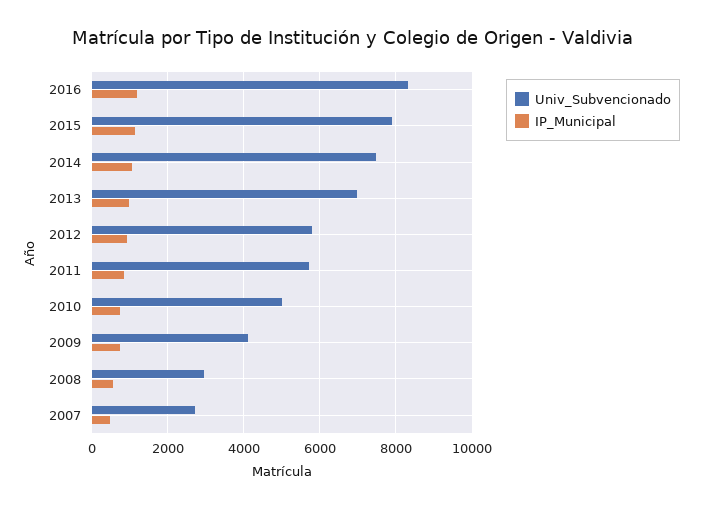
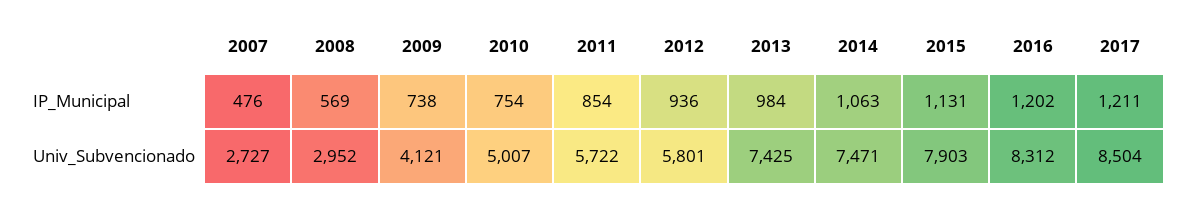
Univ_Subvencionado, 2013: 7000 -> 7425
IP_Municipal, 2017: none -> 1211
Univ_Subvencionado, 2017: none -> 8504

